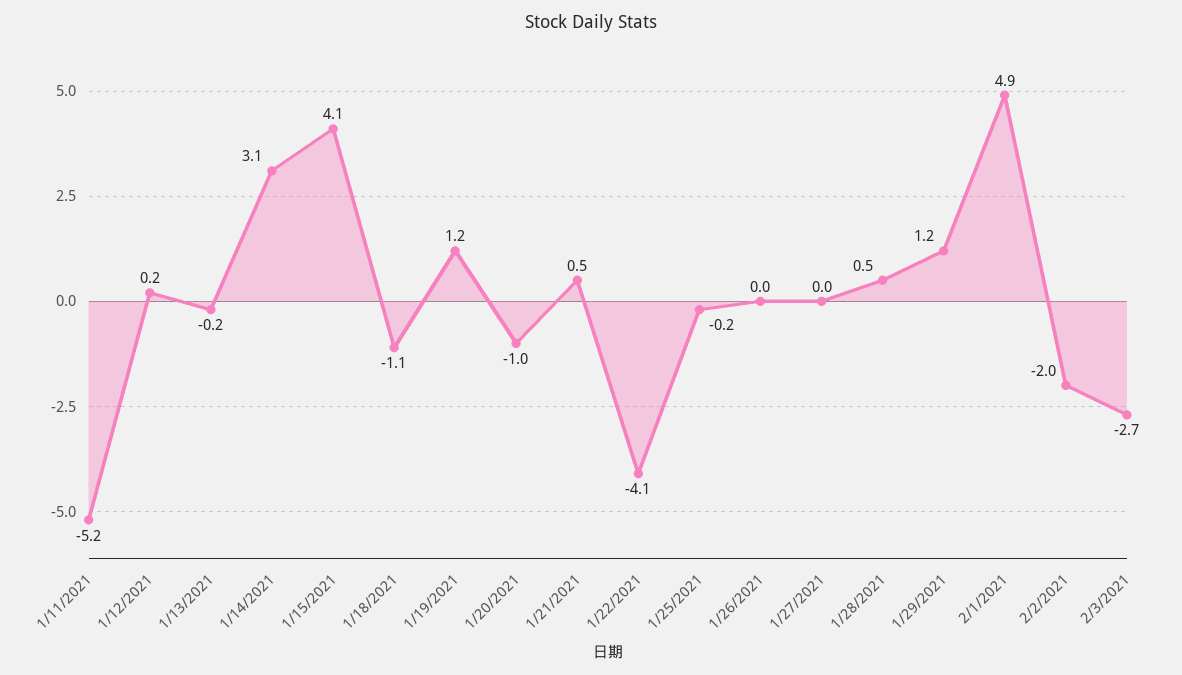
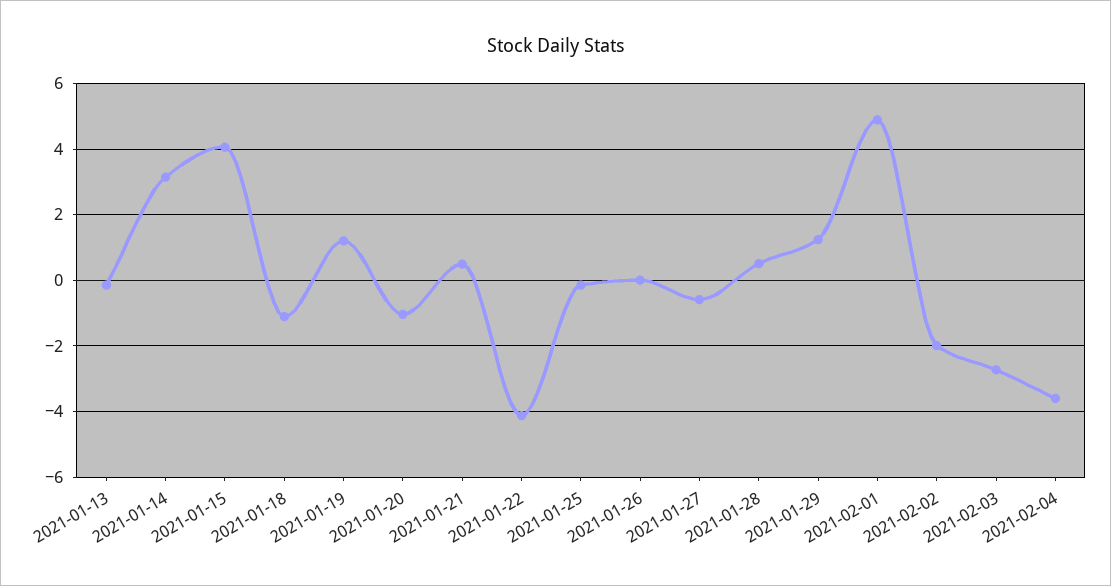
1/11/2021: -5.2 -> none
1/12/2021: 0.2 -> none
1/27/2021: 0 -> -0.6
2021-02-04: none -> -3.6

